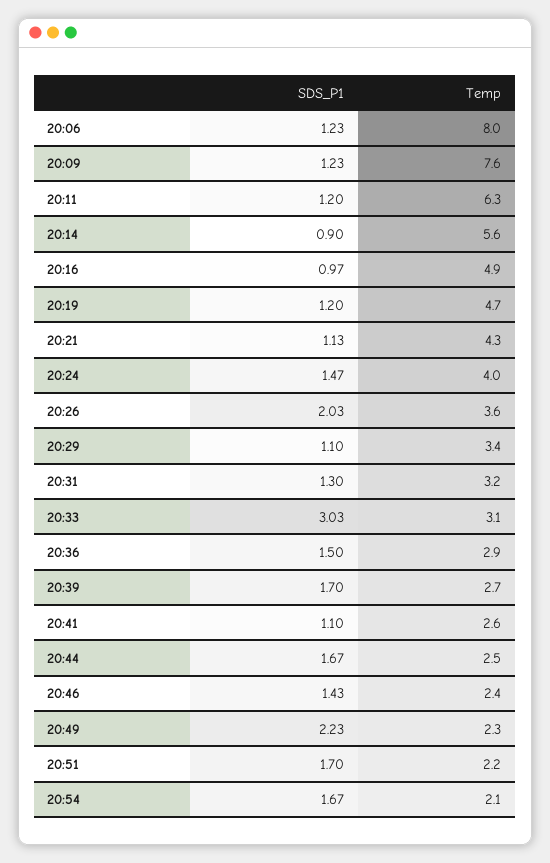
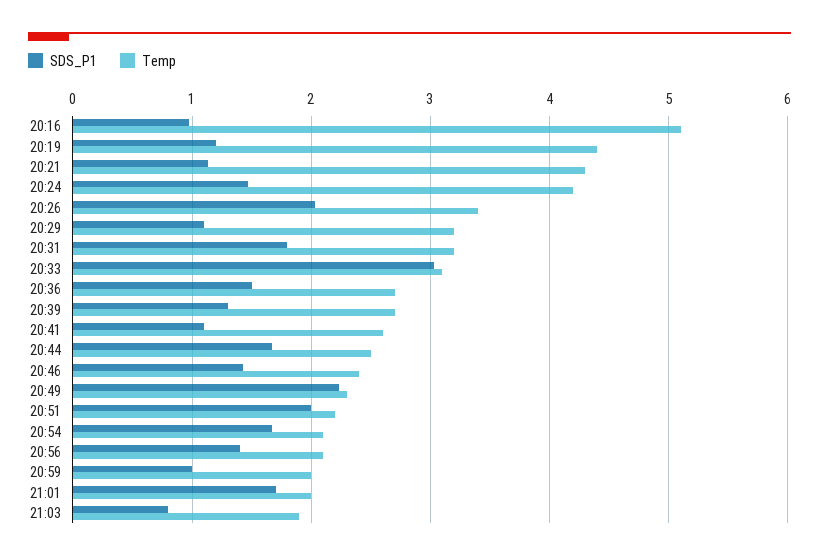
SDS_P1, 20:06: 1.23 -> none
Temp, 20:06: 8 -> none
SDS_P1, 20:09: 1.23 -> none
Temp, 20:09: 7.6 -> none
SDS_P1, 20:11: 1.2 -> none
Temp, 20:11: 6.3 -> none
SDS_P1, 20:14: 0.9 -> none
Temp, 20:14: 5.6 -> none
Temp, 20:16: 4.9 -> 5.1
Temp, 20:19: 4.7 -> 4.4
Temp, 20:24: 4 -> 4.2
Temp, 20:26: 3.6 -> 3.4
Temp, 20:29: 3.4 -> 3.2
SDS_P1, 20:31: 1.3 -> 1.8
Temp, 20:36: 2.9 -> 2.7
SDS_P1, 20:39: 1.7 -> 1.3
SDS_P1, 20:51: 1.7 -> 2
SDS_P1, 20:56: none -> 1.4
Temp, 20:56: none -> 2.1
SDS_P1, 20:59: none -> 1
Temp, 20:59: none -> 2
SDS_P1, 21:01: none -> 1.7
Temp, 21:01: none -> 2
SDS_P1, 21:03: none -> 0.8
Temp, 21:03: none -> 1.9

